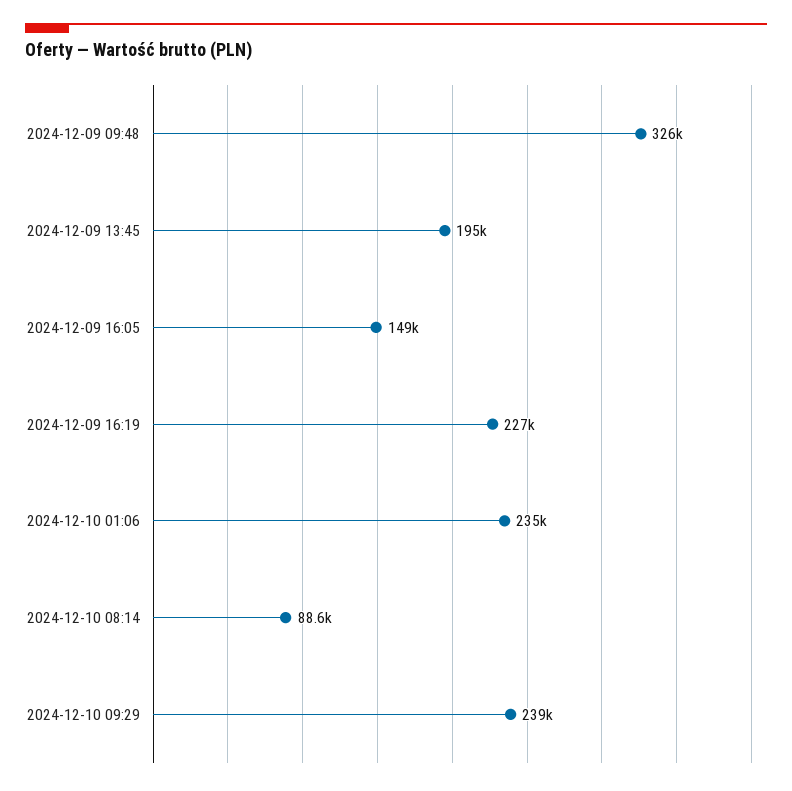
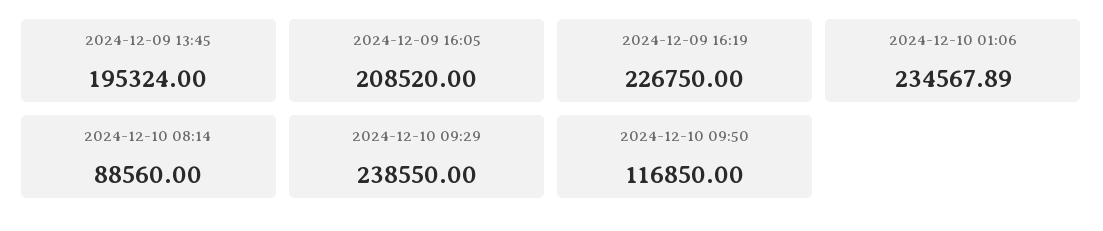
2024-12-09 09:48: 326000 -> none
2024-12-09 16:05: 149000 -> 208520
2024-12-10 09:50: none -> 116850

